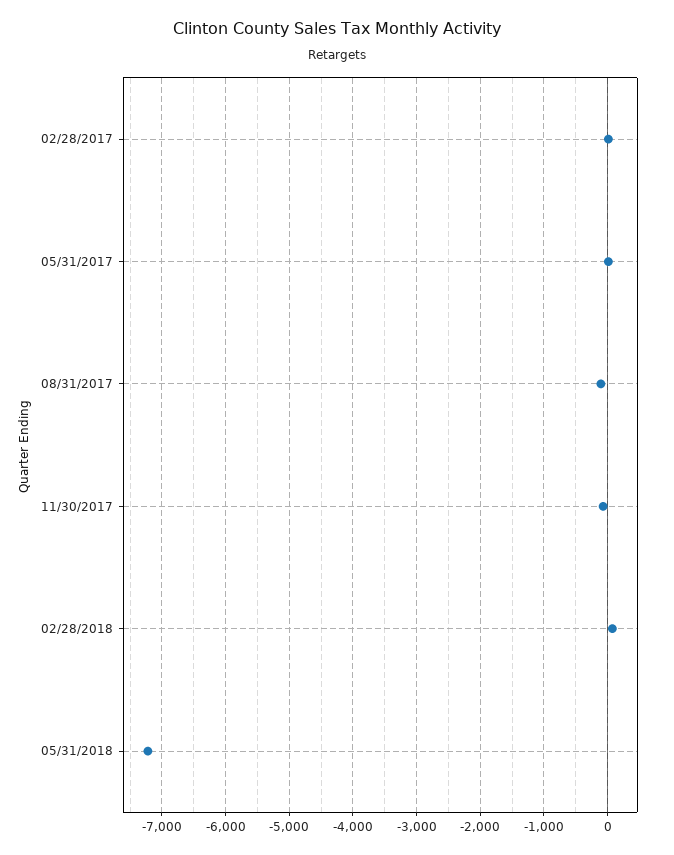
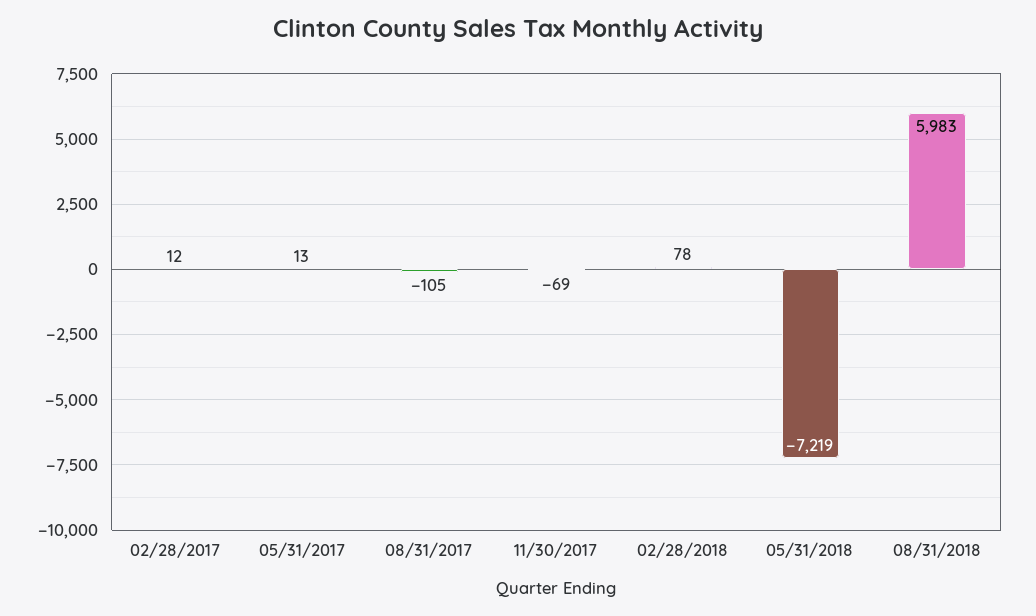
08/31/2018: none -> 5983

